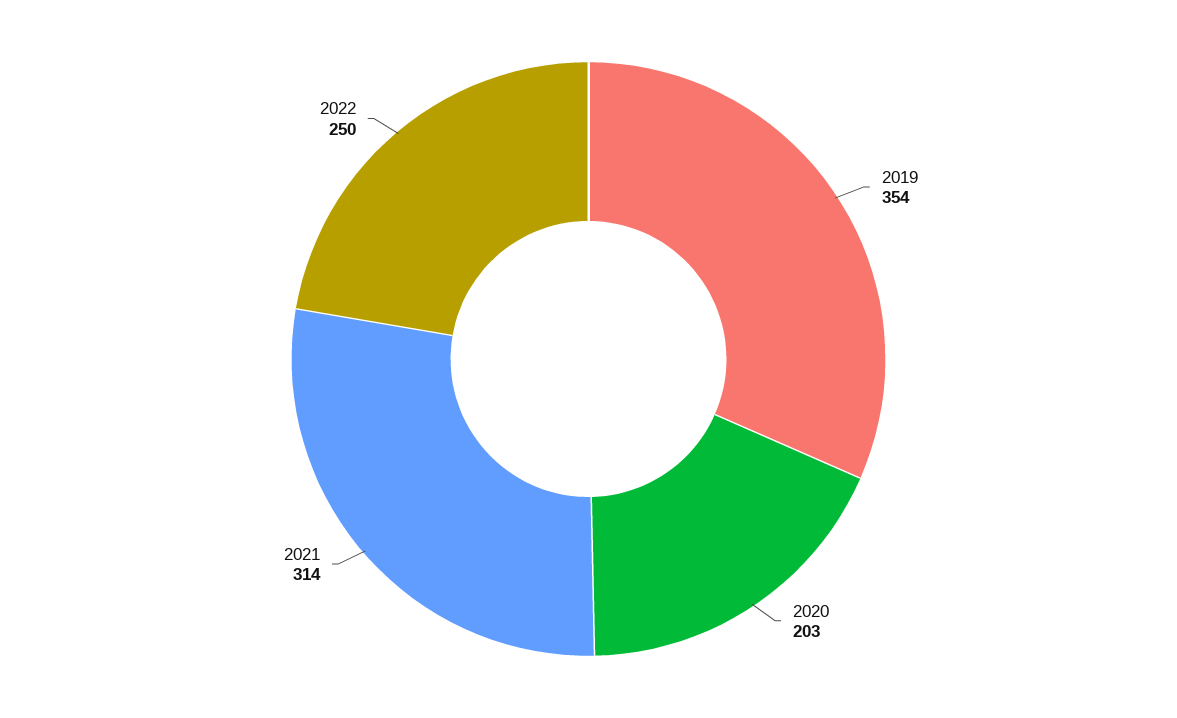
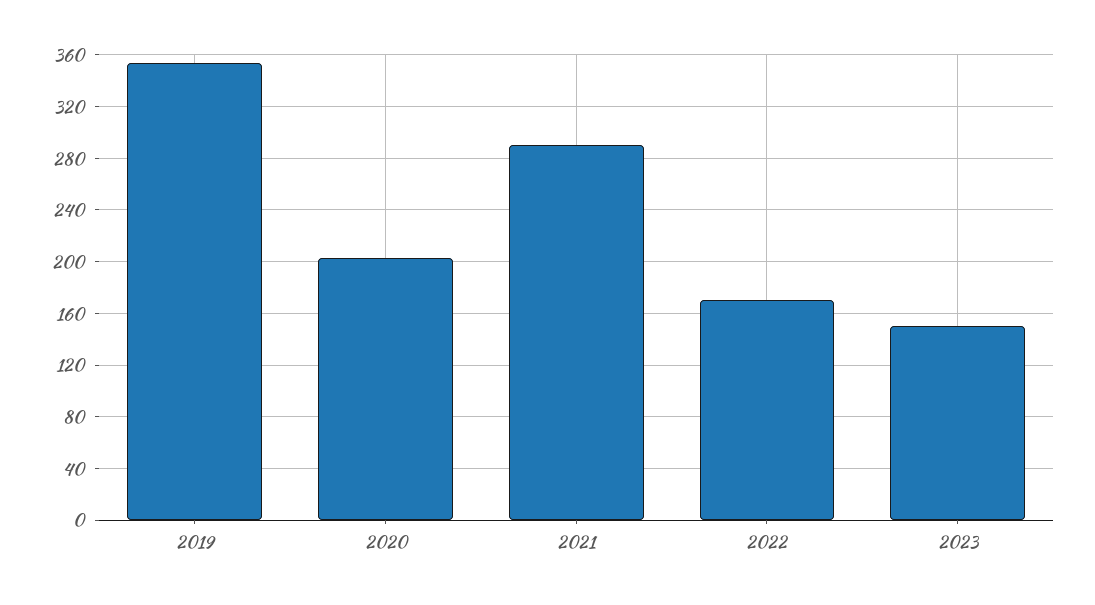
2021: 314 -> 290
2022: 250 -> 170
2023: none -> 150

